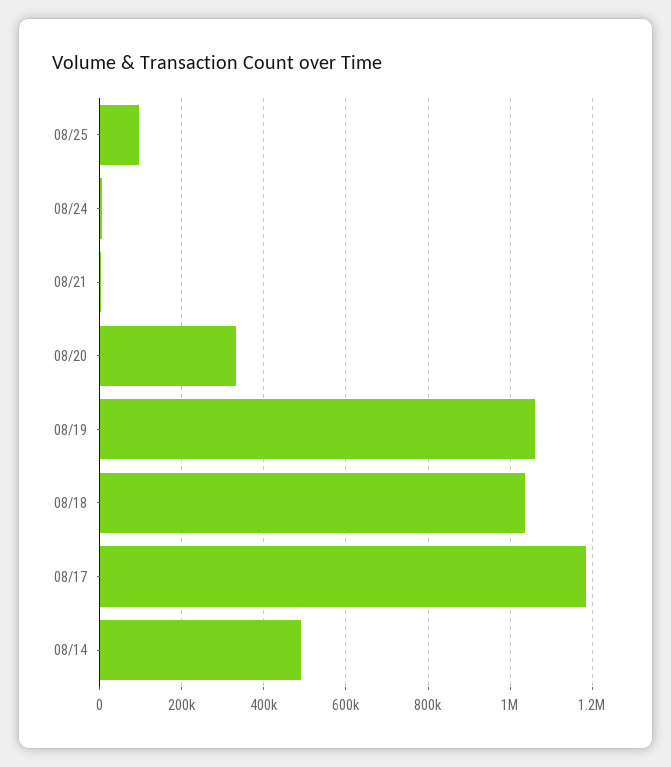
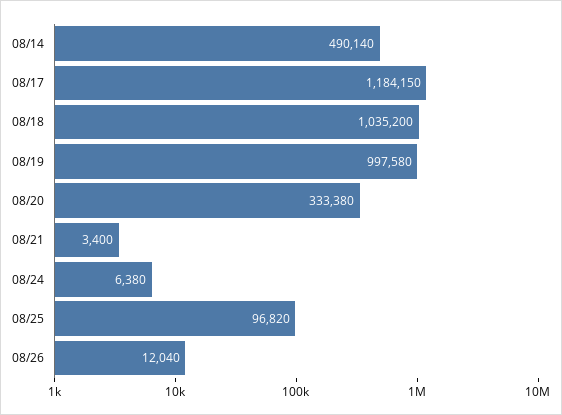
08/19: 1060000 -> 997580
08/26: none -> 12040

